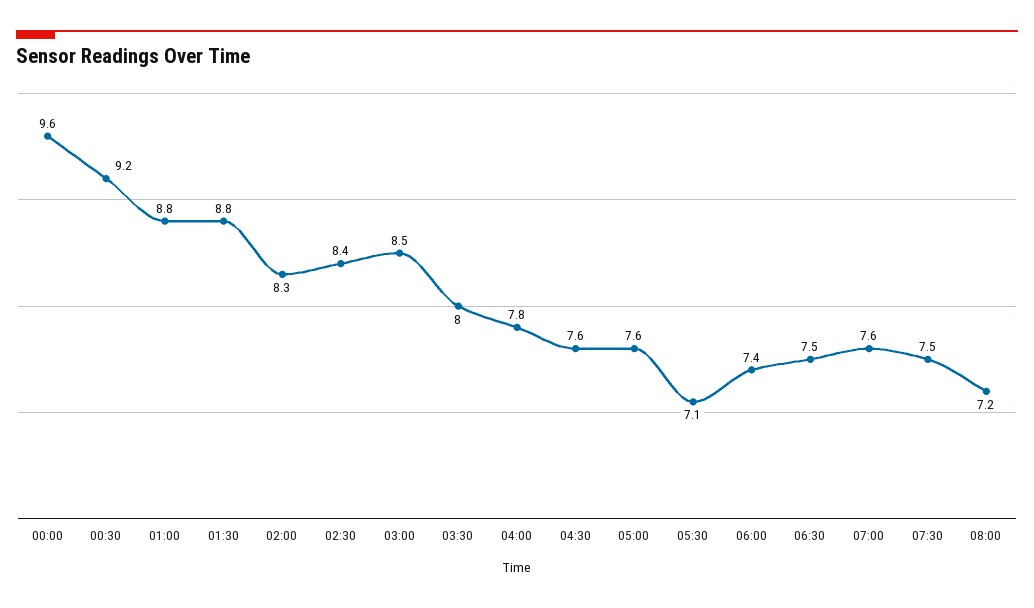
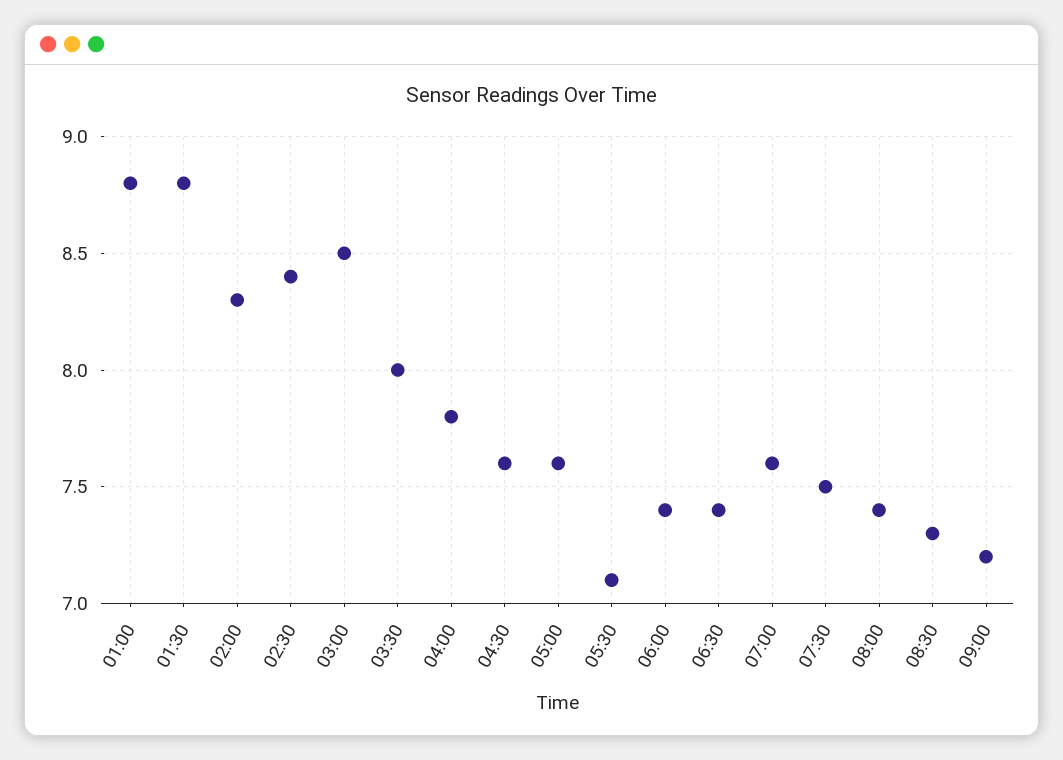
00:00: 9.6 -> none
00:30: 9.2 -> none
06:30: 7.5 -> 7.4
08:00: 7.2 -> 7.4
08:30: none -> 7.3
09:00: none -> 7.2

